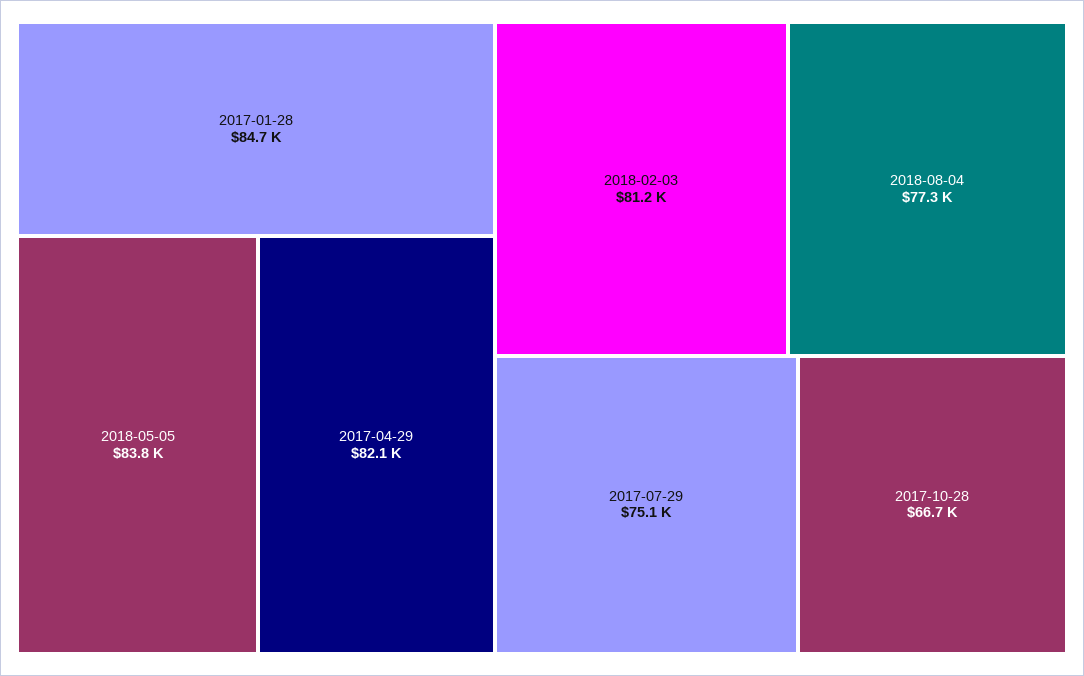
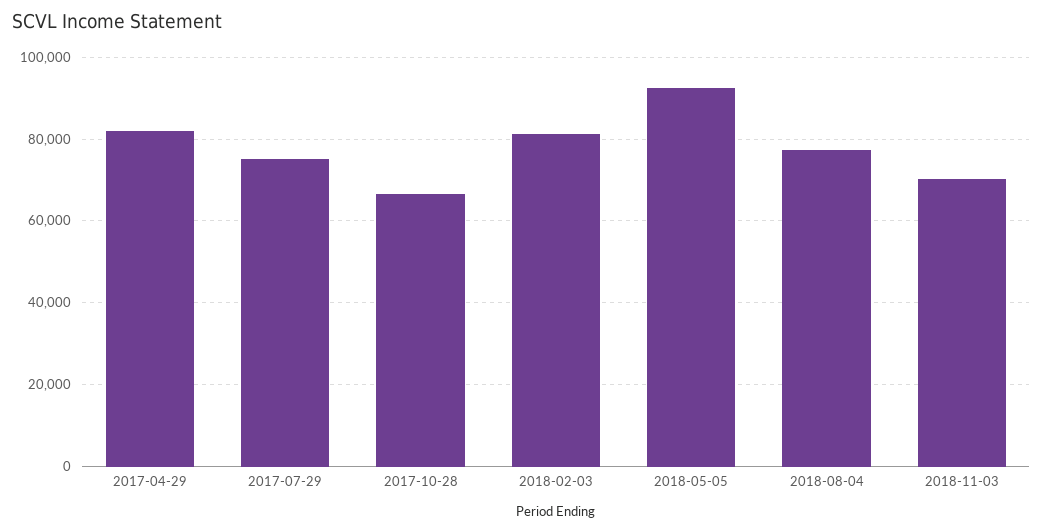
2017-01-28: 84700 -> none
2018-05-05: 83800 -> 92000
2018-11-03: none -> 70000

